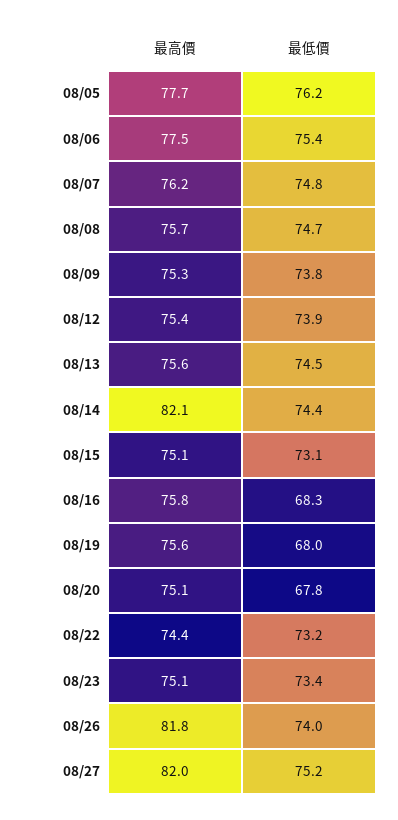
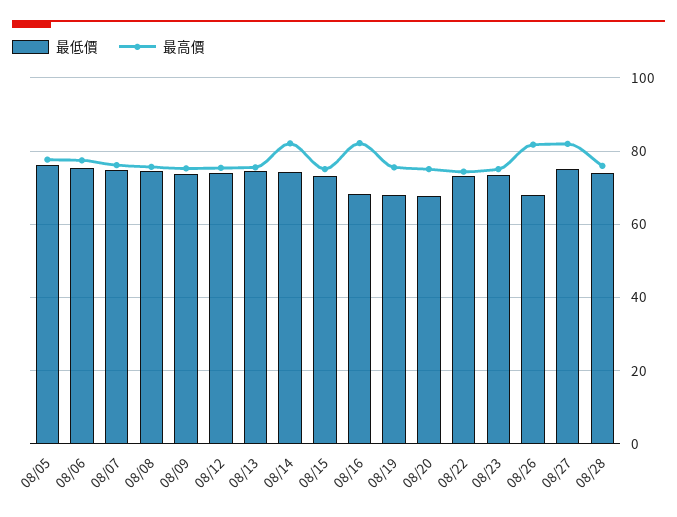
最高價, 08/16: 75.8 -> 82
最低價, 08/26: 74 -> 68
最低價, 08/28: none -> 74
最高價, 08/28: none -> 76

